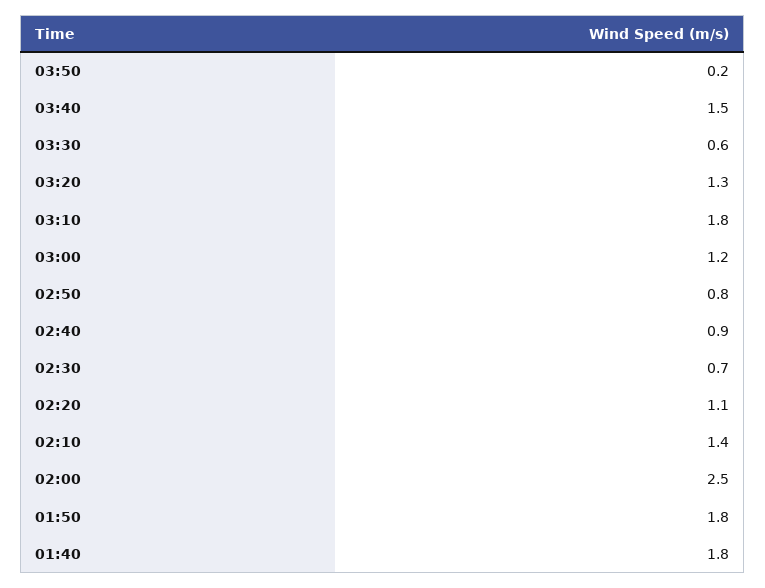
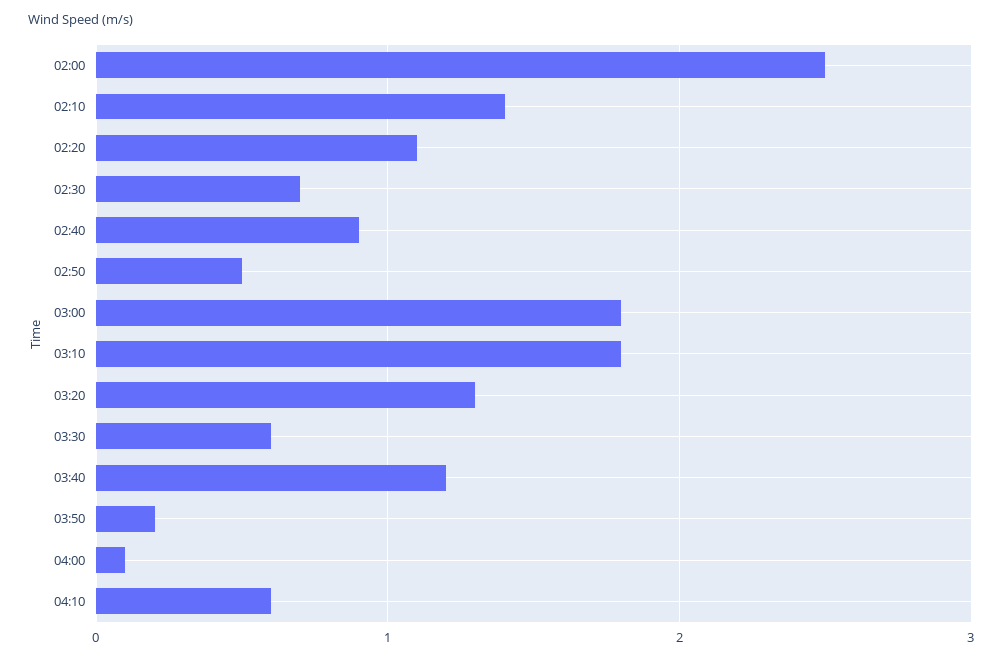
03:40: 1.5 -> 1.2
03:00: 1.2 -> 1.8
02:50: 0.8 -> 0.5
01:50: 1.8 -> none
01:40: 1.8 -> none
04:00: none -> 0.1
04:10: none -> 0.6

